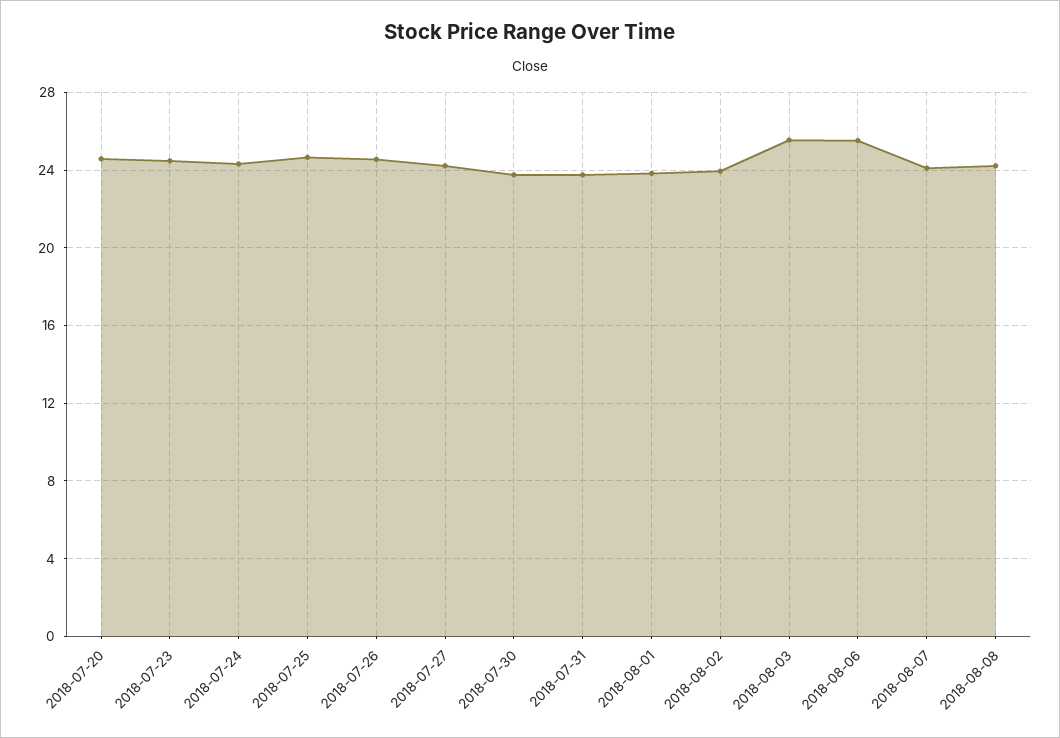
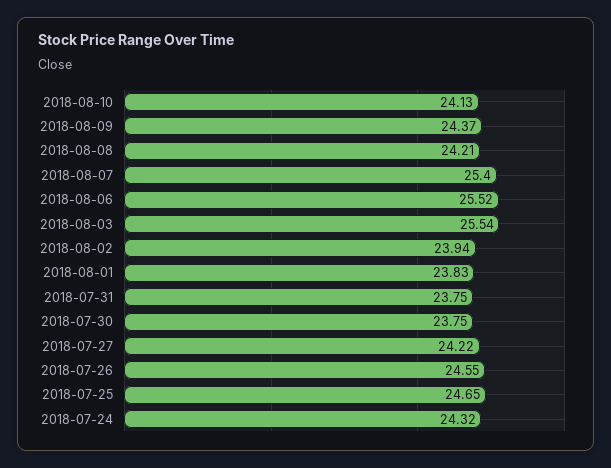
2018-07-20: 24.5 -> none
2018-07-23: 24.5 -> none
2018-08-07: 24 -> 25.4
2018-08-10: none -> 24.13
2018-08-09: none -> 24.37

